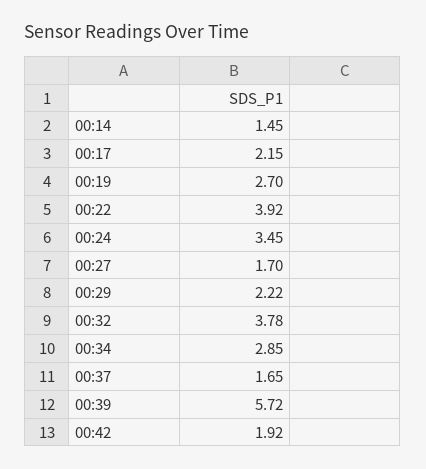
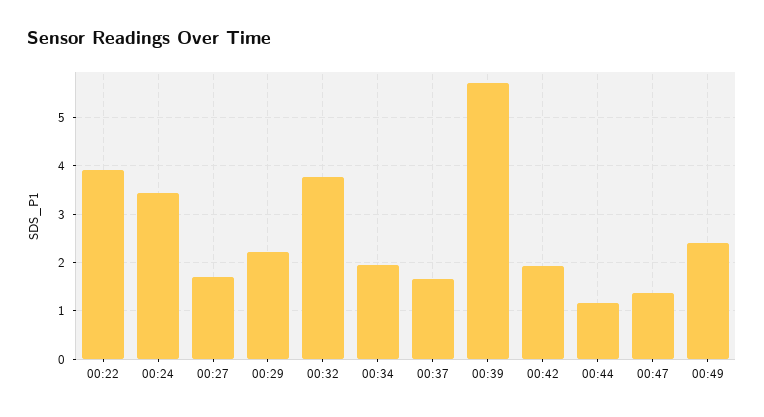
00:14: 1.45 -> none
00:17: 2.15 -> none
00:19: 2.7 -> none
00:34: 2.85 -> 2
00:44: none -> 1.2
00:47: none -> 1.4
00:49: none -> 2.4

